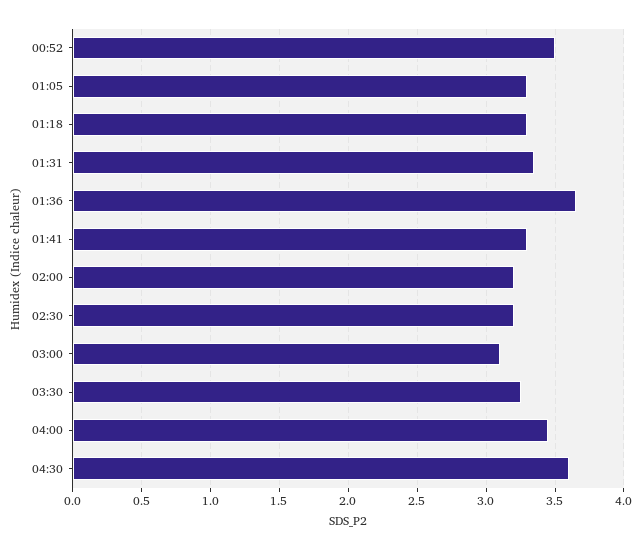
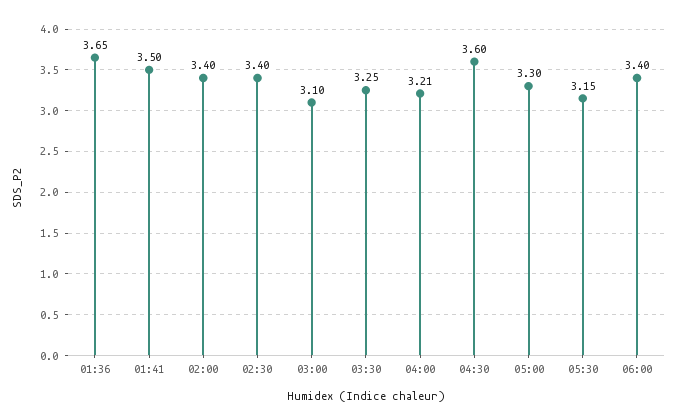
00:52: 3.5 -> none
01:05: 3.3 -> none
01:18: 3.3 -> none
01:31: 3.35 -> none
01:41: 3.3 -> 3.5
02:00: 3.2 -> 3.4
02:30: 3.2 -> 3.4
04:00: 3.45 -> 3.21
05:00: none -> 3.3
05:30: none -> 3.15
06:00: none -> 3.4

